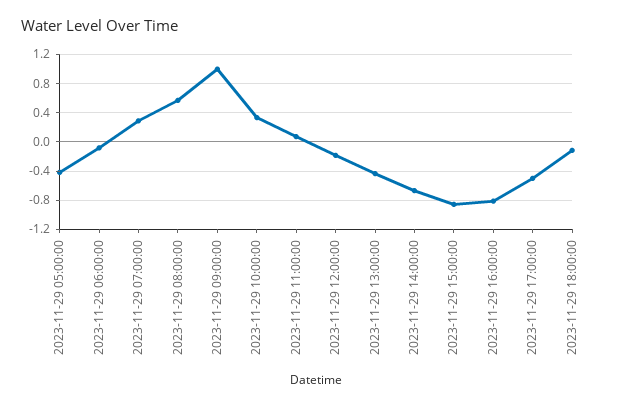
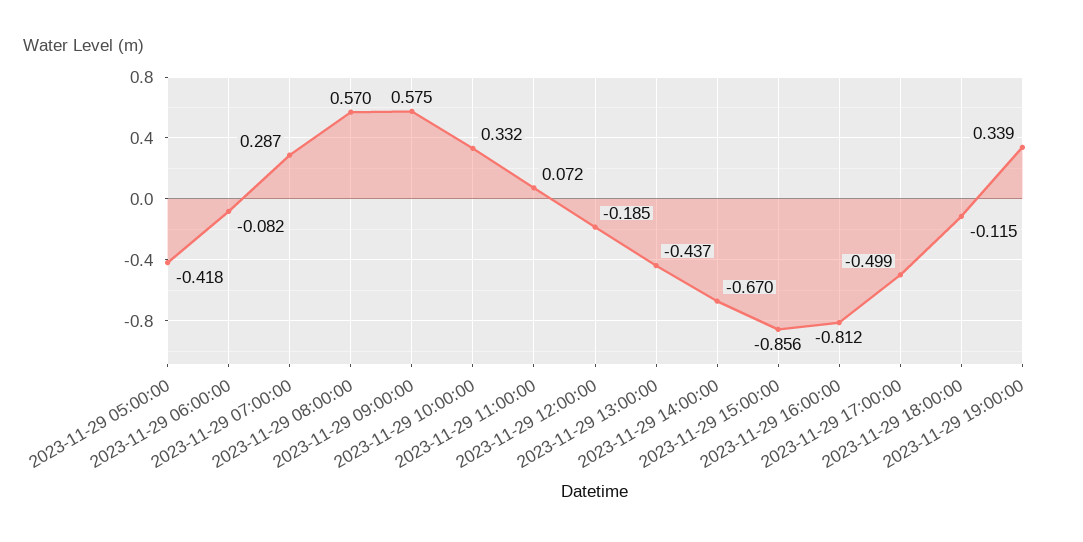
2023-11-29 09:00:00: 1 -> 0.575
2023-11-29 19:00:00: none -> 0.339

